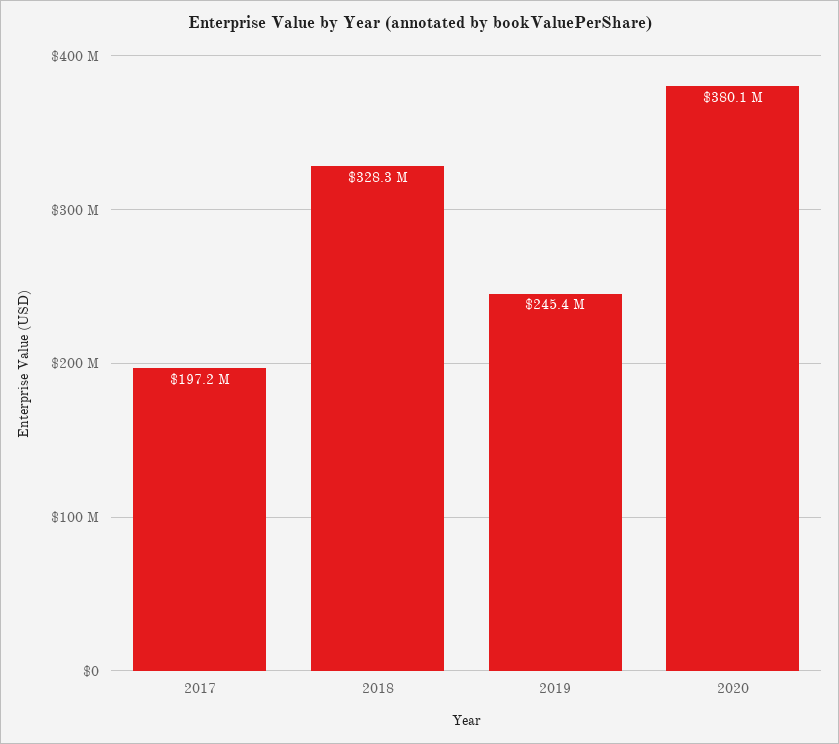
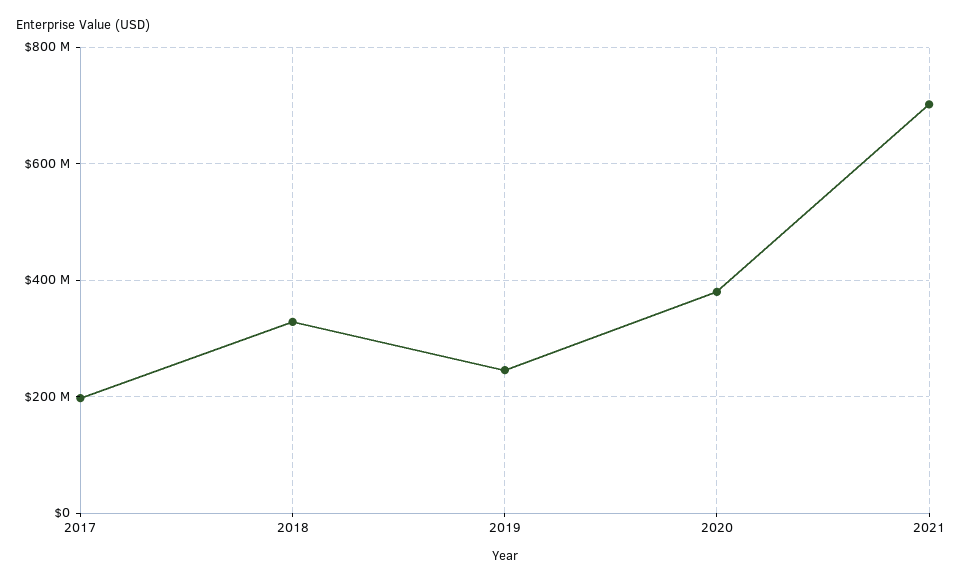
2021: none -> 700000000

